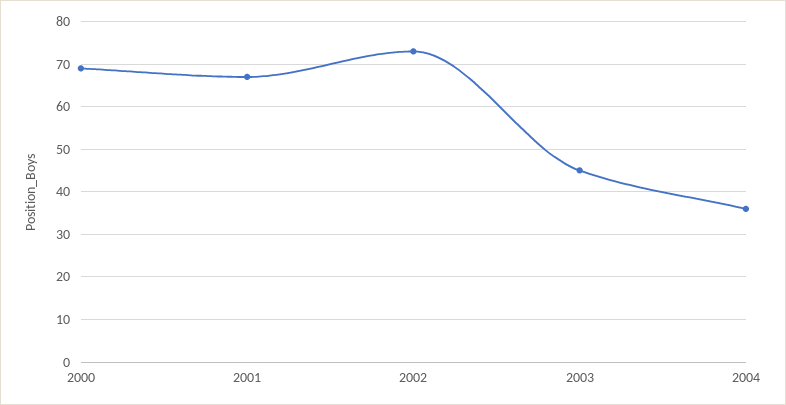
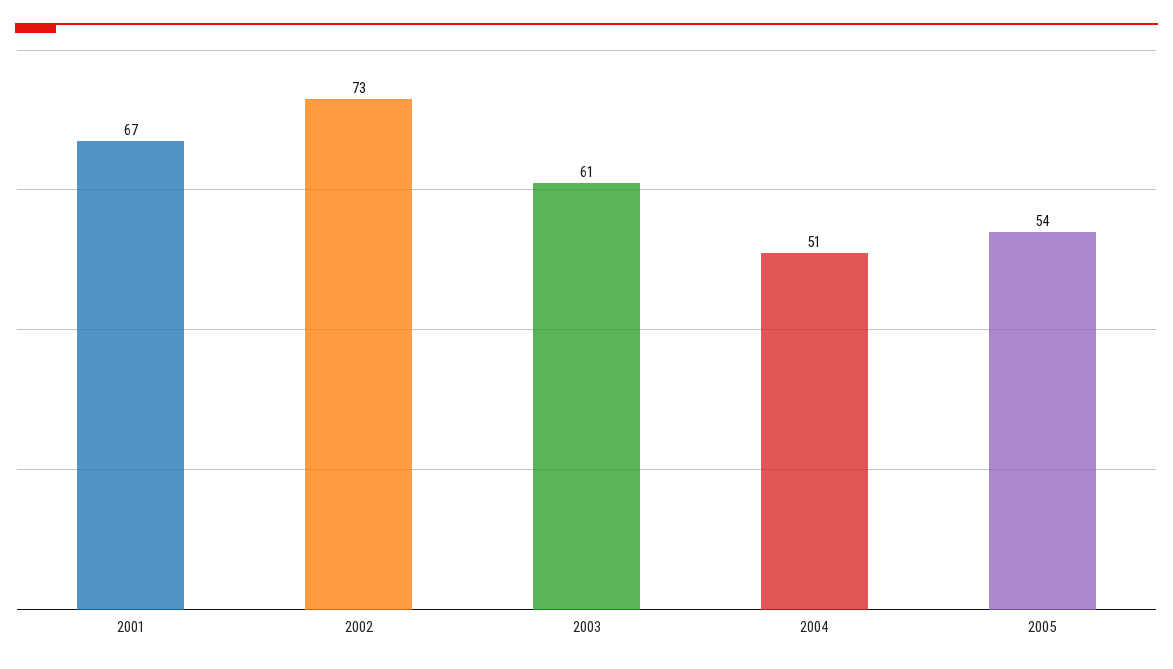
2000: 70 -> none
2003: 45 -> 61
2004: 35 -> 51
2005: none -> 54

